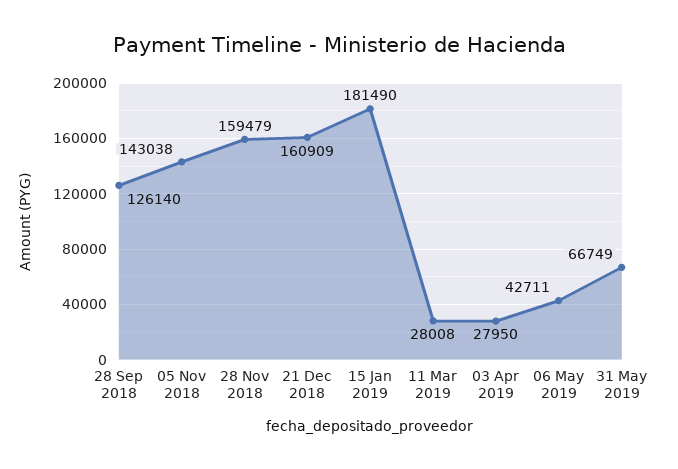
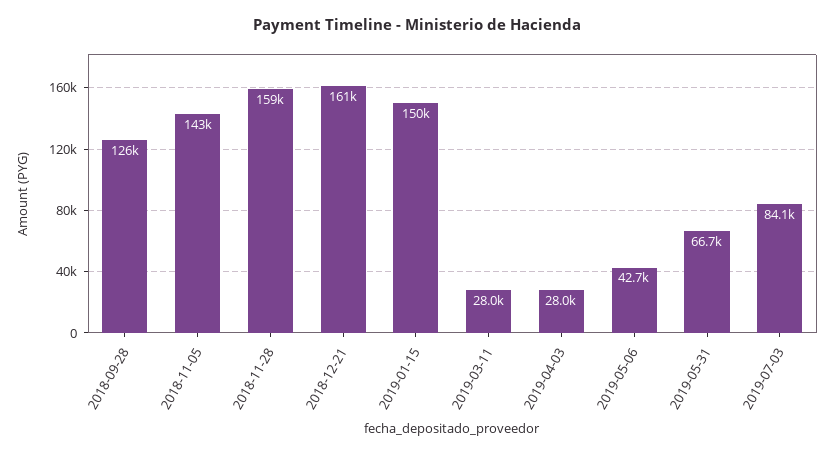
15 Jan 2019: 181490 -> 150000
2019-07-03: none -> 84100

